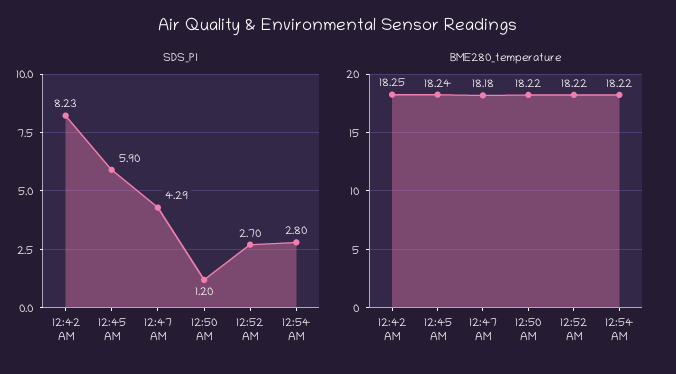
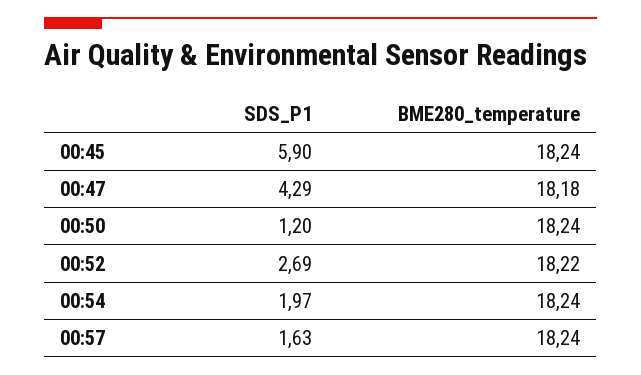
SDS_P1, 12:42 AM: 8.23 -> none
SDS_P1, 12:52 AM: 2.7 -> 2.69
SDS_P1, 12:54 AM: 2.8 -> 1.97
BME280_temperature, 12:42 AM: 18.25 -> none
BME280_temperature, 12:50 AM: 18.22 -> 18.24
BME280_temperature, 12:54 AM: 18.22 -> 18.24
SDS_P1, 00:57: none -> 1.63
BME280_temperature, 00:57: none -> 18.24

